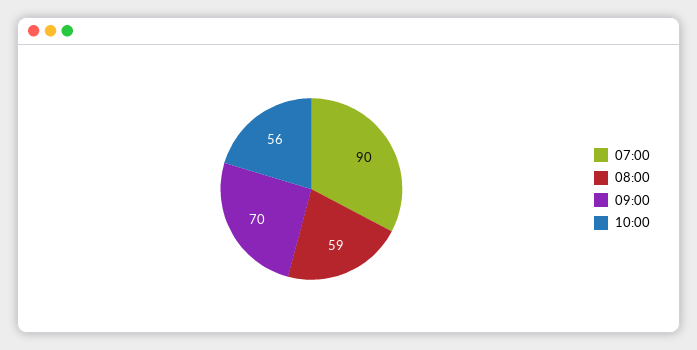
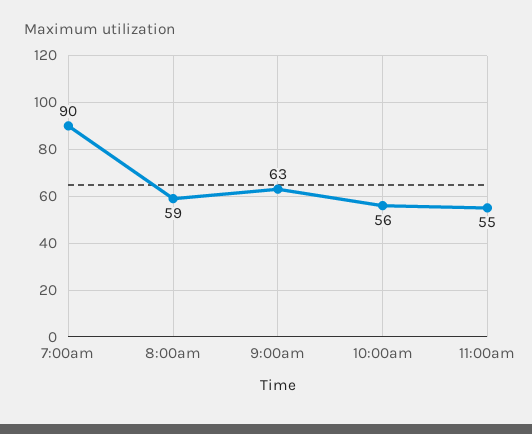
09:00: 70 -> 63
11:00am: none -> 55

